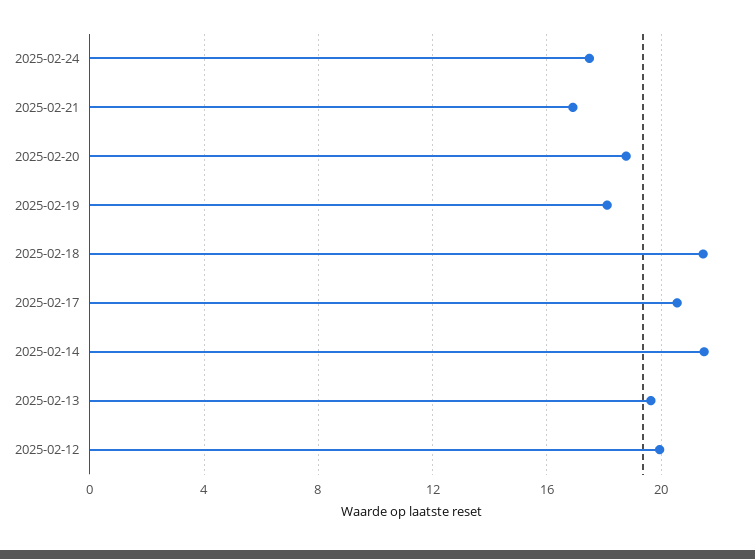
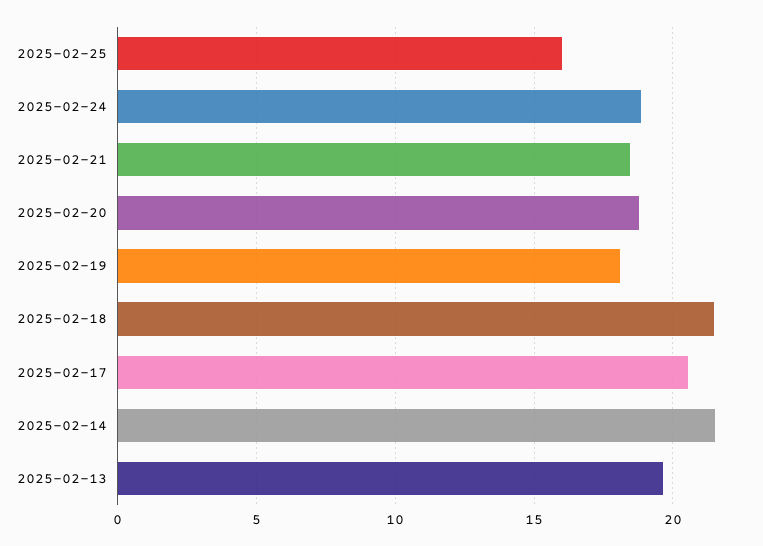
2025-02-24: 17.5 -> 19
2025-02-21: 17 -> 18.5
2025-02-12: 20 -> none
2025-02-25: none -> 16

